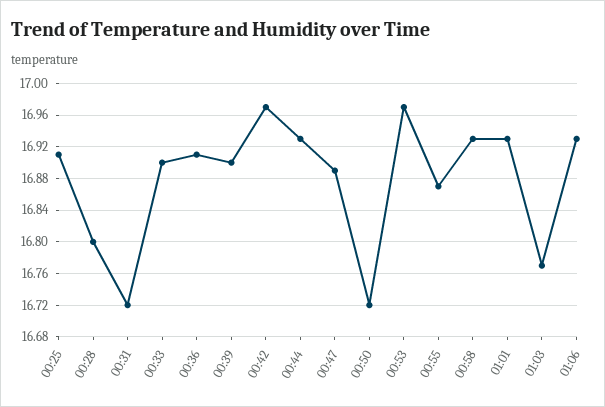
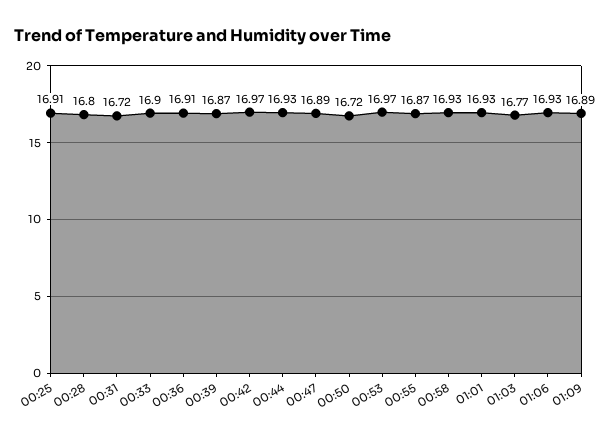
00:39: 16.9 -> 16.87
01:09: none -> 16.89

